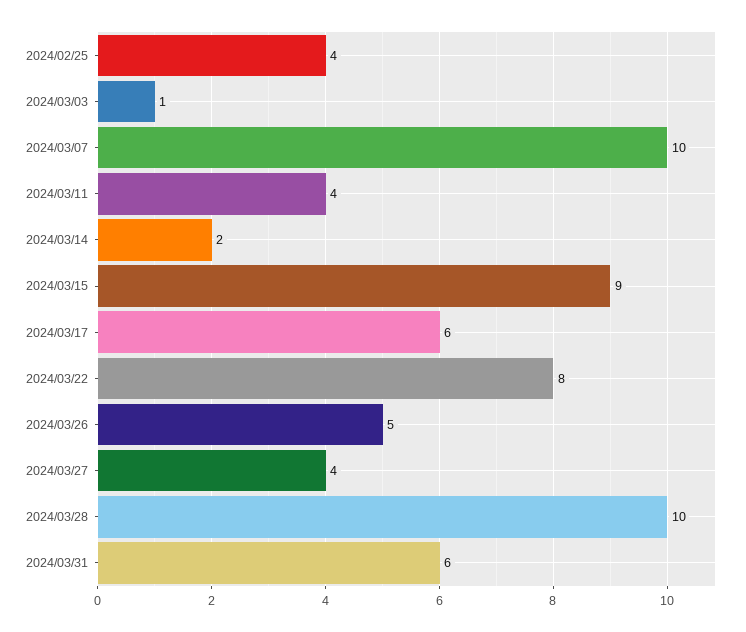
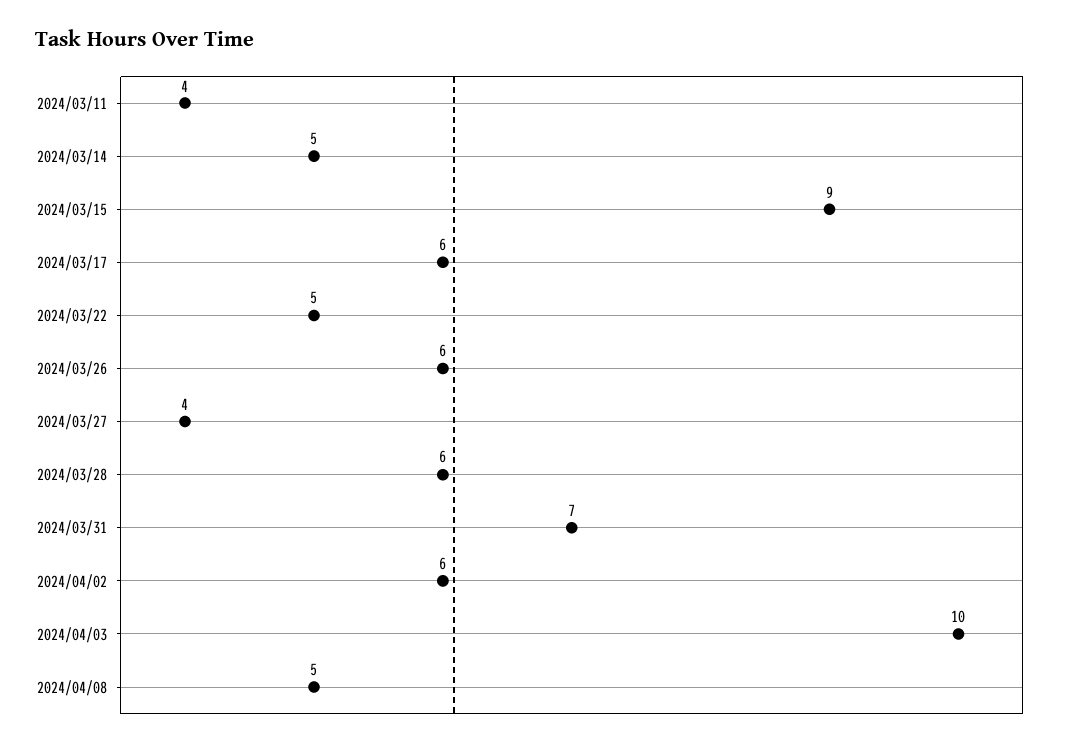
2024/02/25: 4 -> none
2024/03/03: 1 -> none
2024/03/07: 10 -> none
2024/03/14: 2 -> 5
2024/03/22: 8 -> 5
2024/03/26: 5 -> 6
2024/03/28: 10 -> 6
2024/03/31: 6 -> 7
2024/04/02: none -> 6
2024/04/03: none -> 10
2024/04/08: none -> 5

